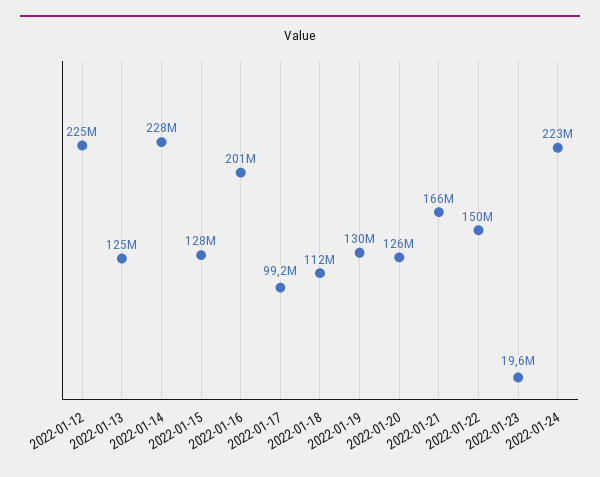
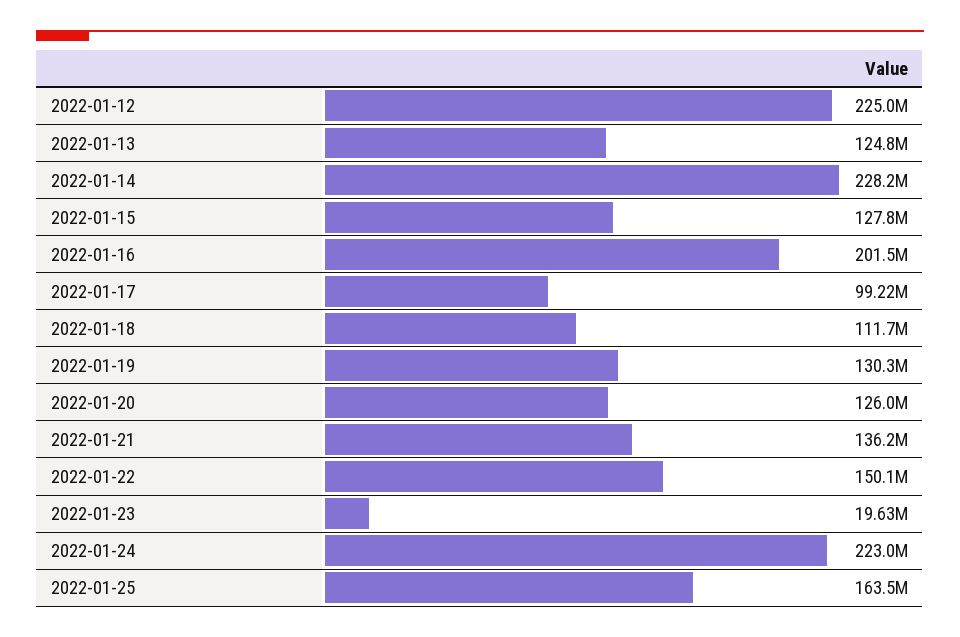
2022-01-21: 166000000 -> 136200000
2022-01-25: none -> 163500000

